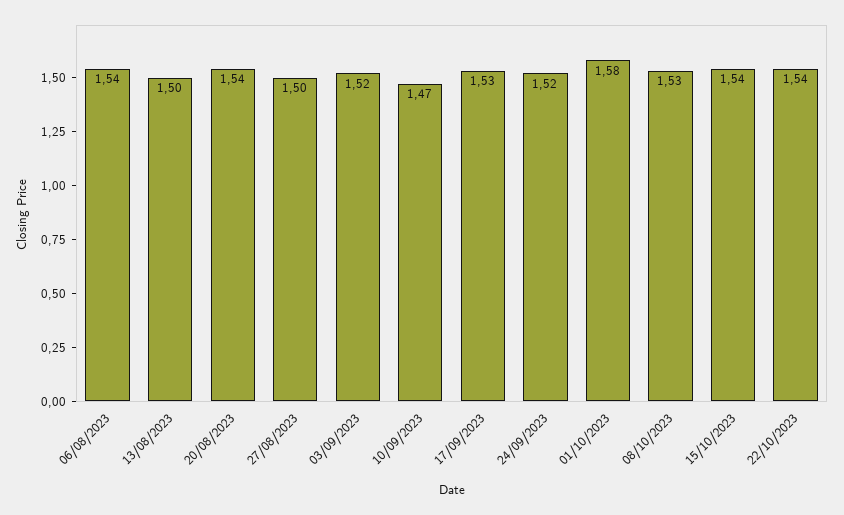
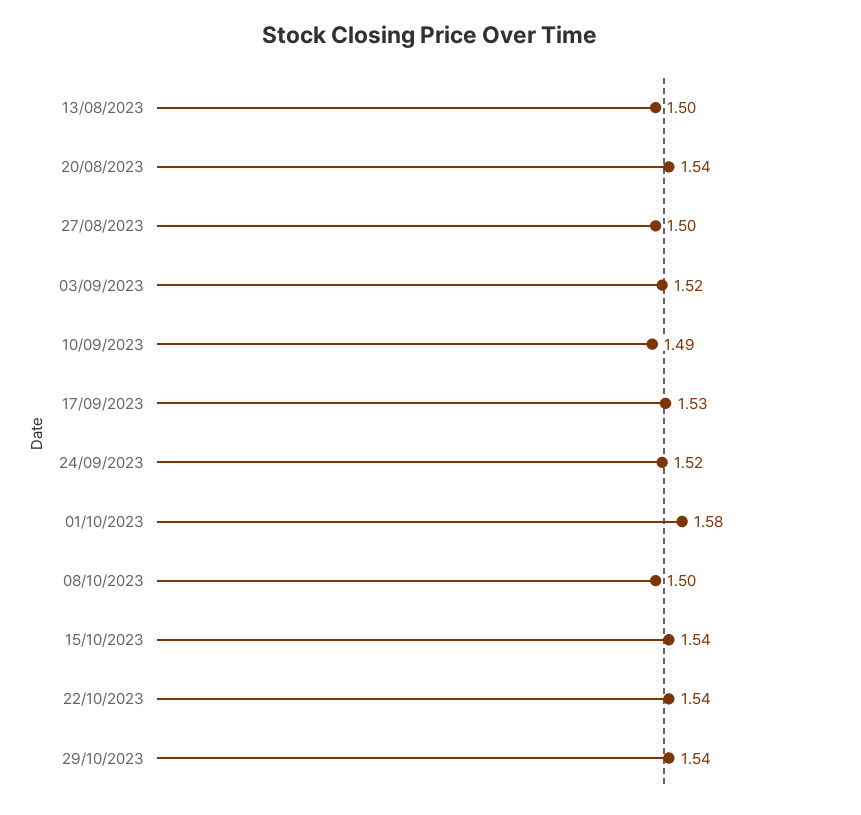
06/08/2023: 1.54 -> none
10/09/2023: 1.47 -> 1.49
08/10/2023: 1.53 -> 1.5
29/10/2023: none -> 1.54

